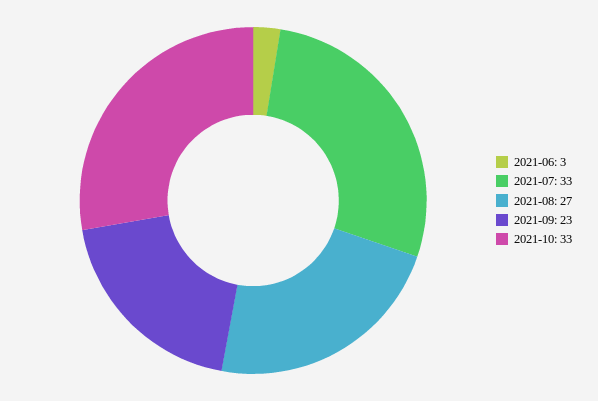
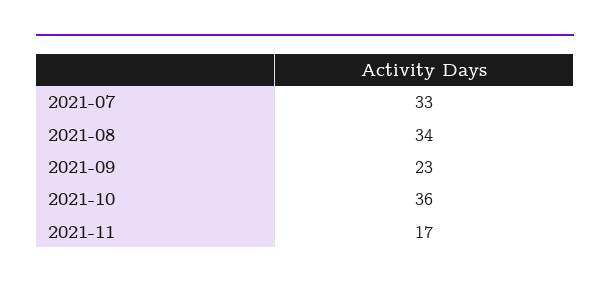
2021-06: 3 -> none
2021-08: 27 -> 34
2021-10: 33 -> 36
2021-11: none -> 17

